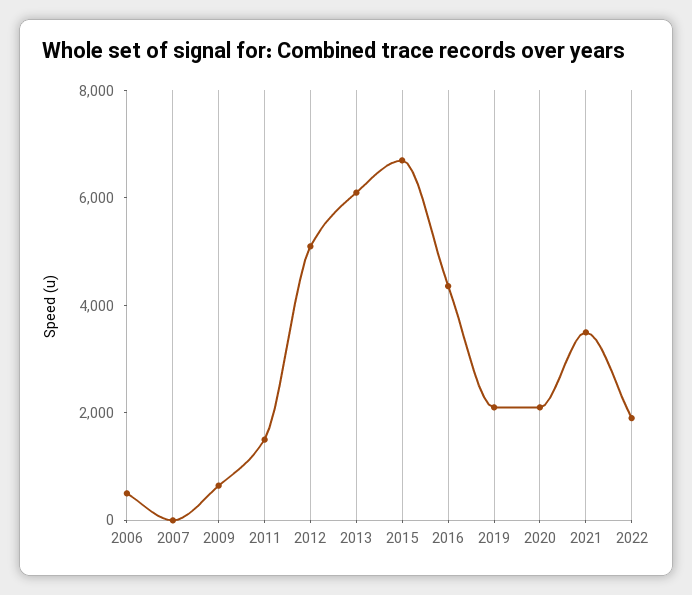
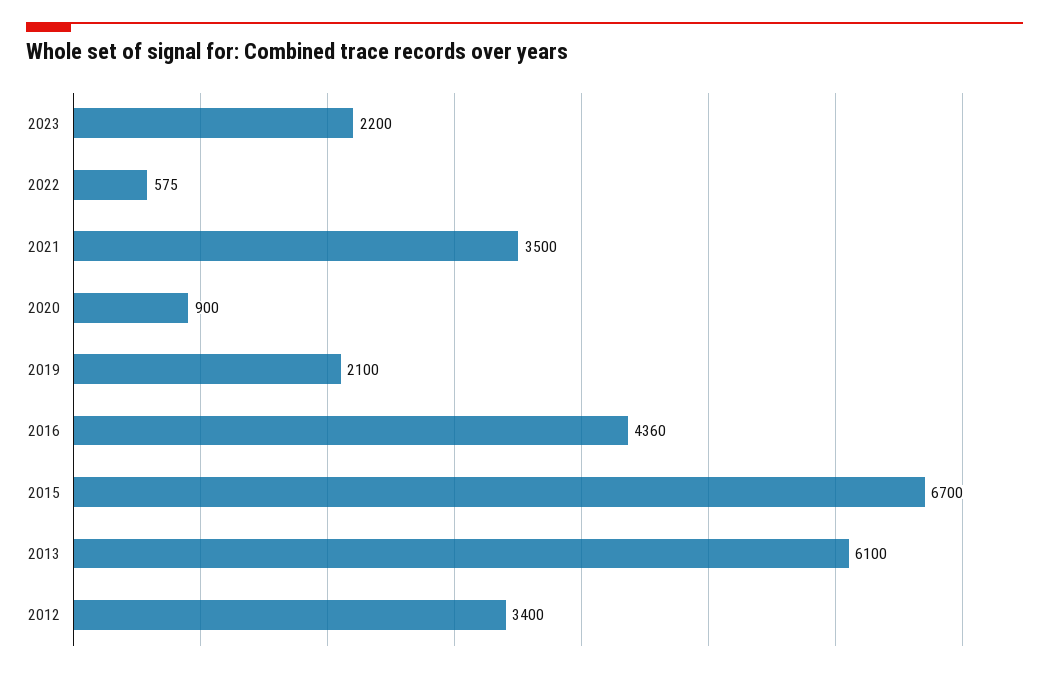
2006: 500 -> none
2007: 0 -> none
2009: 500 -> none
2011: 1500 -> none
2012: 5000 -> 3400
2020: 2000 -> 900
2022: 2000 -> 575
2023: none -> 2200

